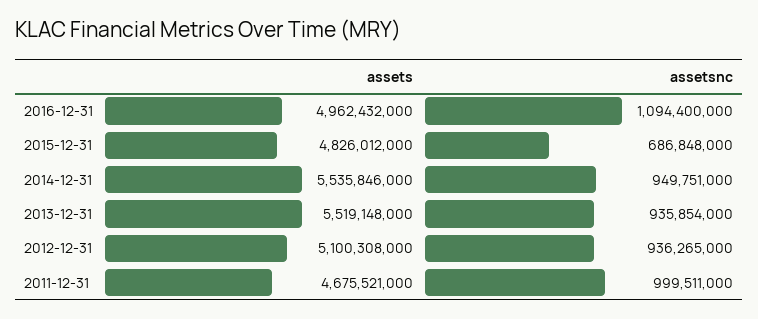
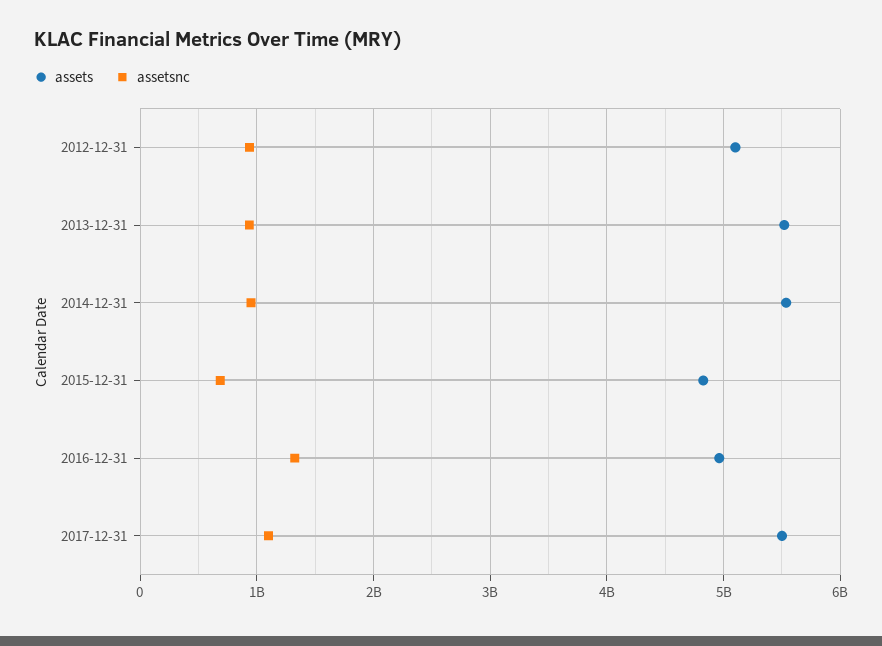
assetsnc, 2016-12-31: 1094400000 -> 1300000000
assets, 2011-12-31: 4675521000 -> none
assetsnc, 2011-12-31: 999511000 -> none
assets, 2017-12-31: none -> 5500000000
assetsnc, 2017-12-31: none -> 1100000000

